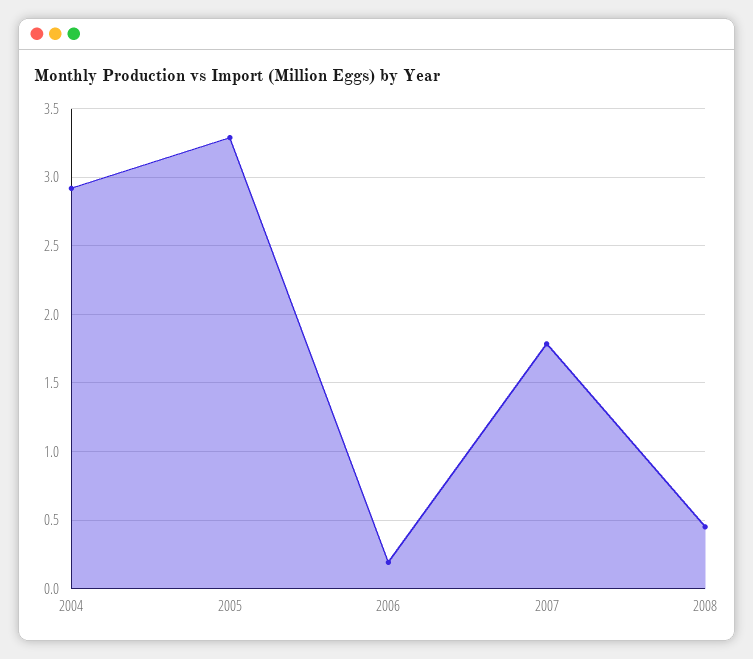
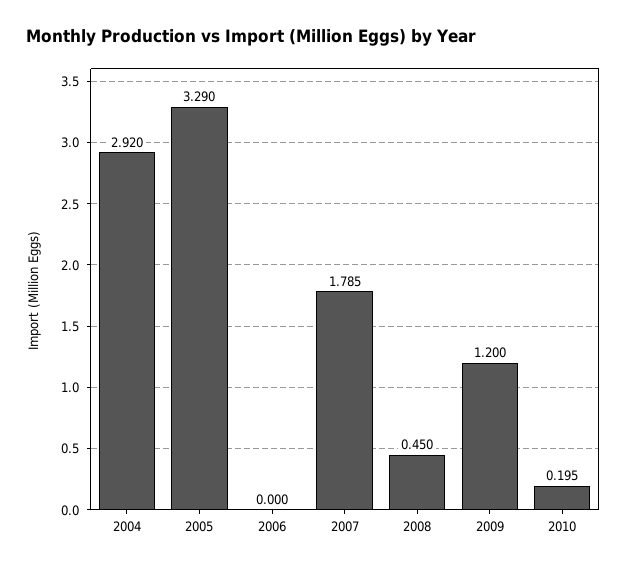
2006: 0.2 -> 0
2009: none -> 1.2
2010: none -> 0.195

